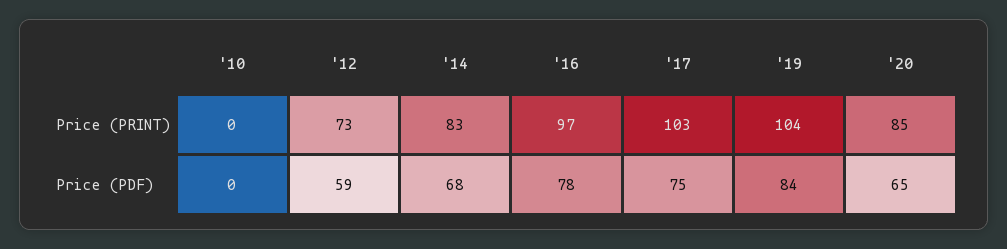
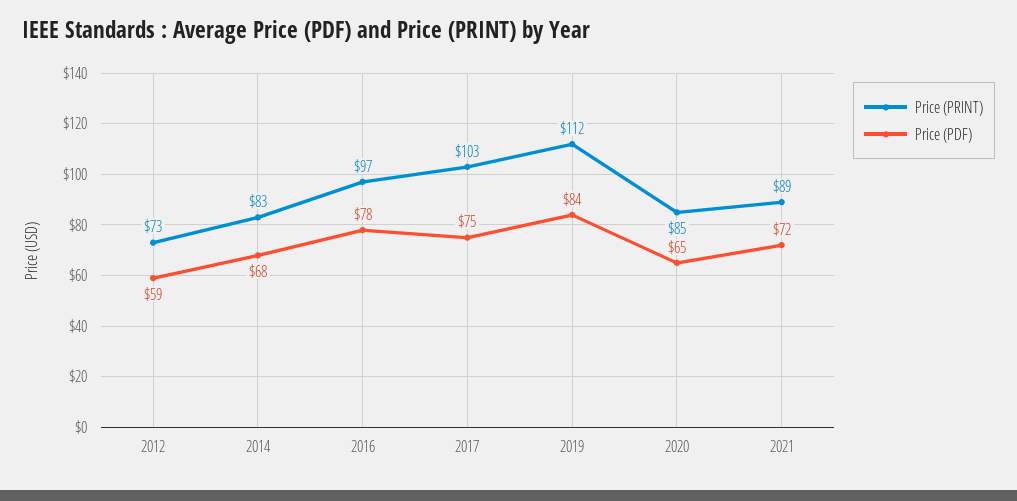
Price (PRINT), '10: 0 -> none
Price (PRINT), '19: 104 -> 112
Price (PDF), '10: 0 -> none
Price (PRINT), 2021: none -> 89
Price (PDF), 2021: none -> 72

